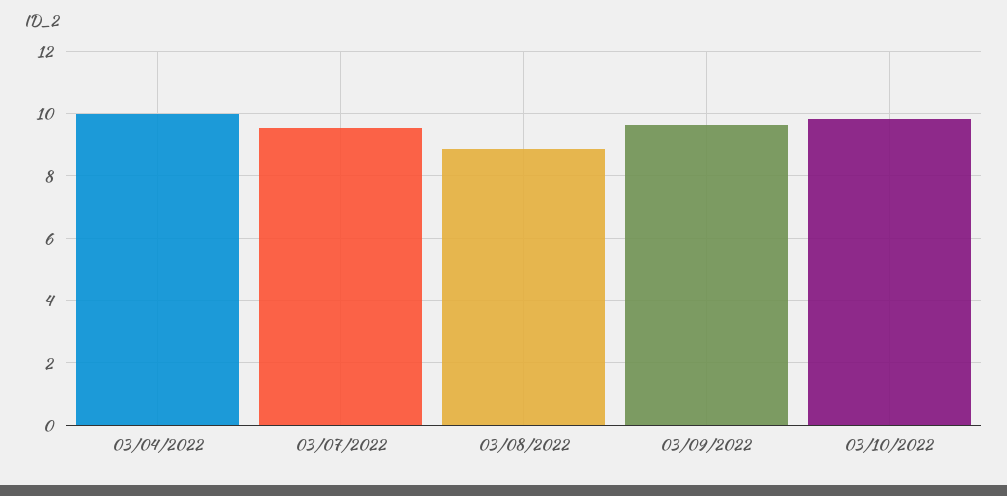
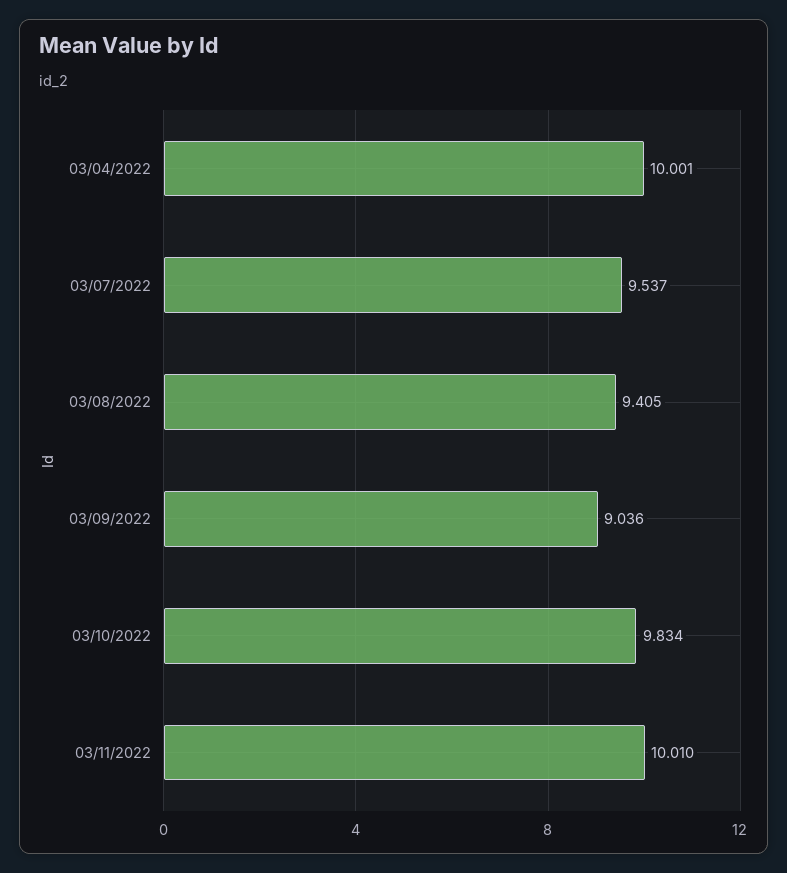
03/08/2022: 8.8 -> 9.405
03/09/2022: 9.6 -> 9.036
03/11/2022: none -> 10.01

